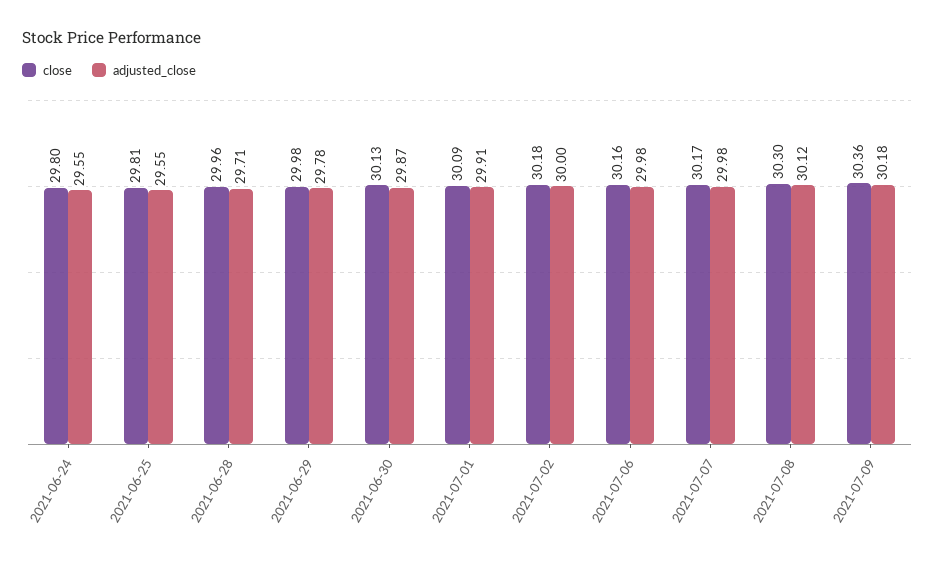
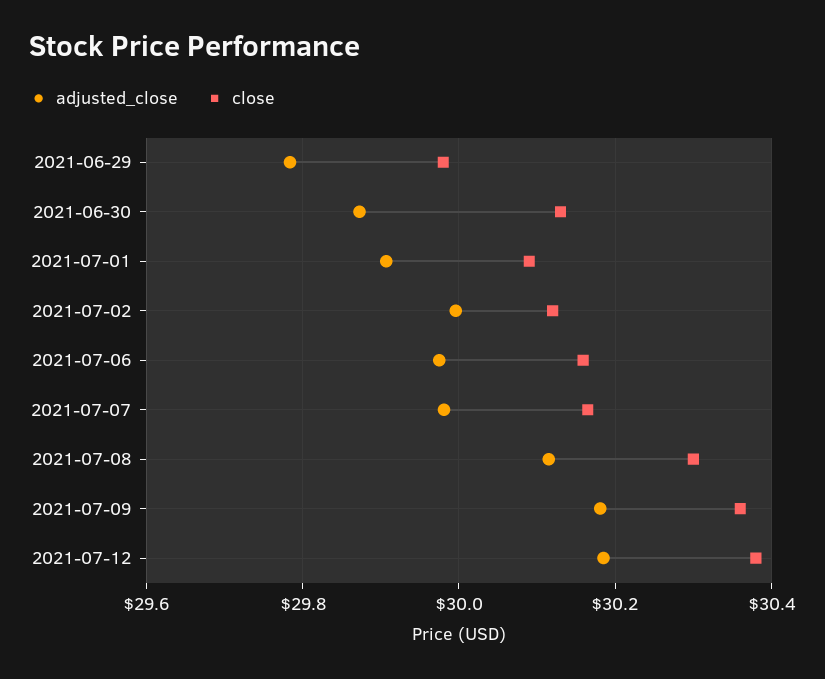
close, 2021-06-24: 29.8 -> none
adjusted_close, 2021-06-24: 29.55 -> none
close, 2021-06-25: 29.81 -> none
adjusted_close, 2021-06-25: 29.55 -> none
close, 2021-06-28: 29.96 -> none
adjusted_close, 2021-06-28: 29.71 -> none
close, 2021-07-02: 30.18 -> 30.12
adjusted_close, 2021-07-12: none -> 30.18
close, 2021-07-12: none -> 30.38

